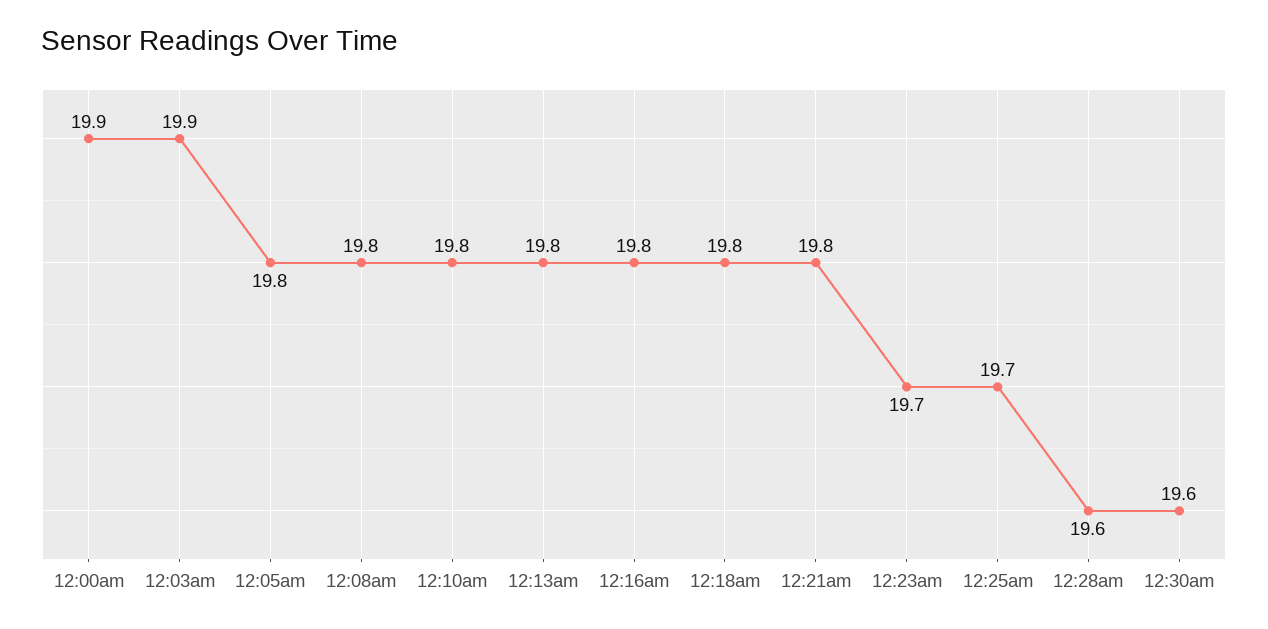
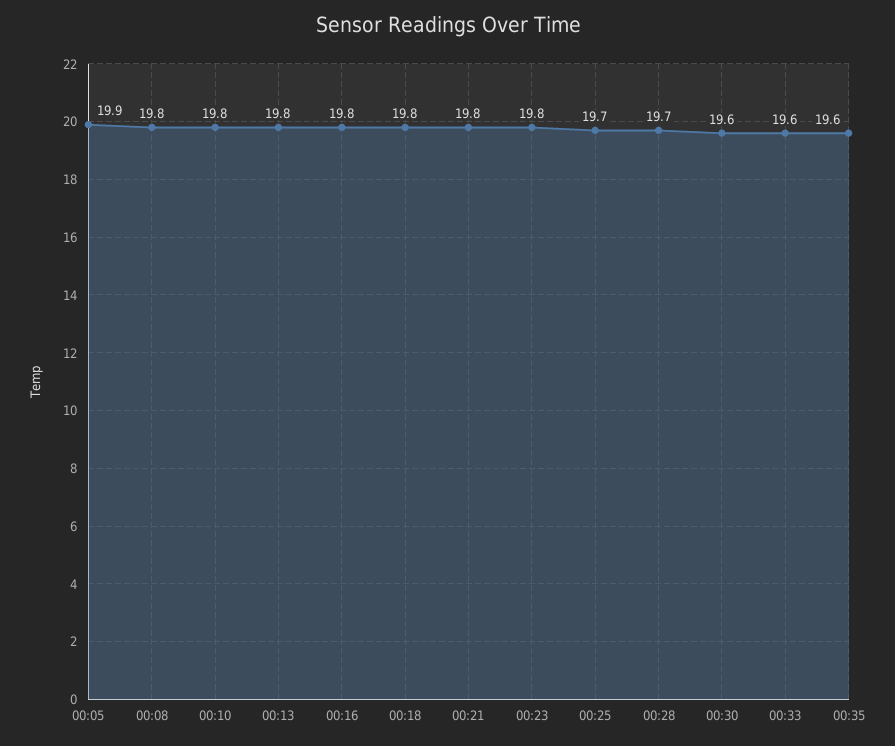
12:00am: 19.9 -> none
12:03am: 19.9 -> none
12:05am: 19.8 -> 19.9
12:23am: 19.7 -> 19.8
12:28am: 19.6 -> 19.7
00:33: none -> 19.6
00:35: none -> 19.6

